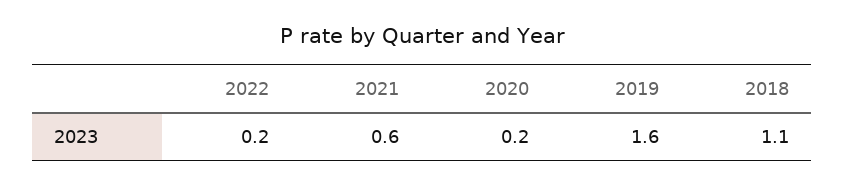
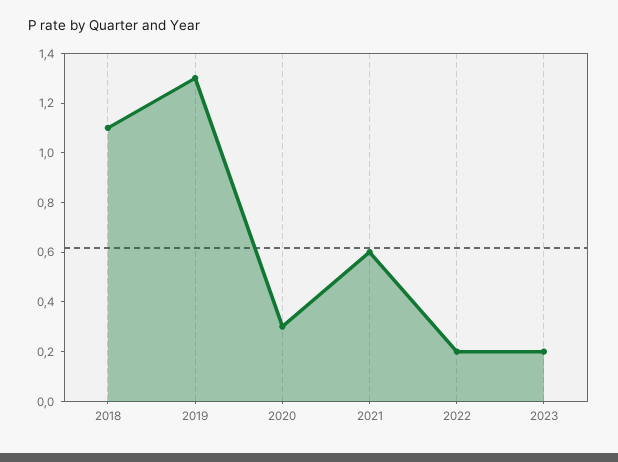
2020: 0.2 -> 0.3
2019: 1.6 -> 1.3
2023: none -> 0.2

